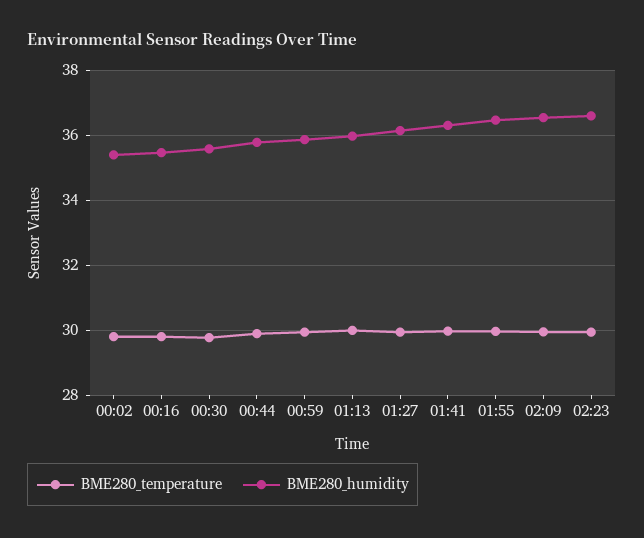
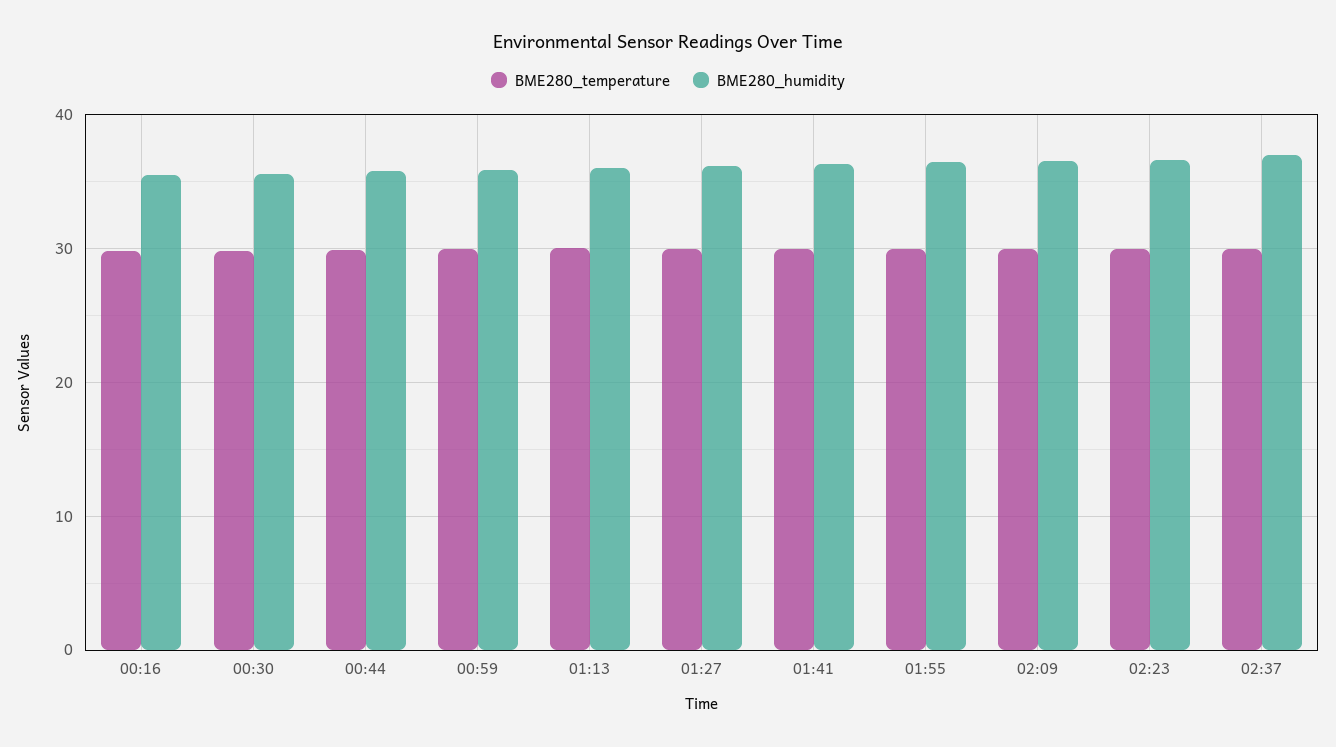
BME280_temperature, 00:02: 29.8 -> none
BME280_humidity, 00:02: 35.4 -> none
BME280_temperature, 02:37: none -> 30
BME280_humidity, 02:37: none -> 37

